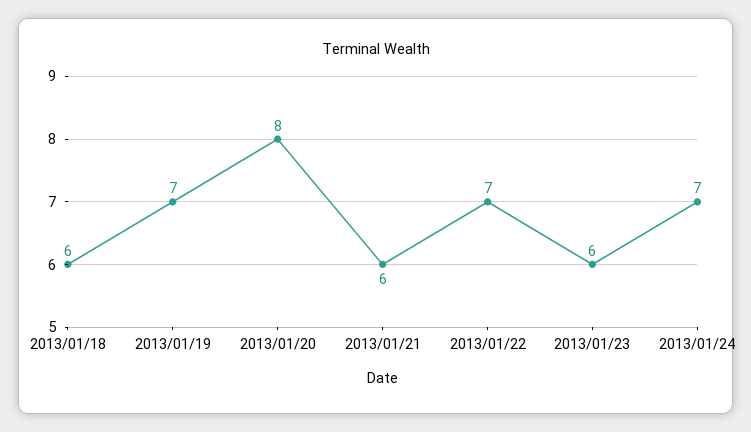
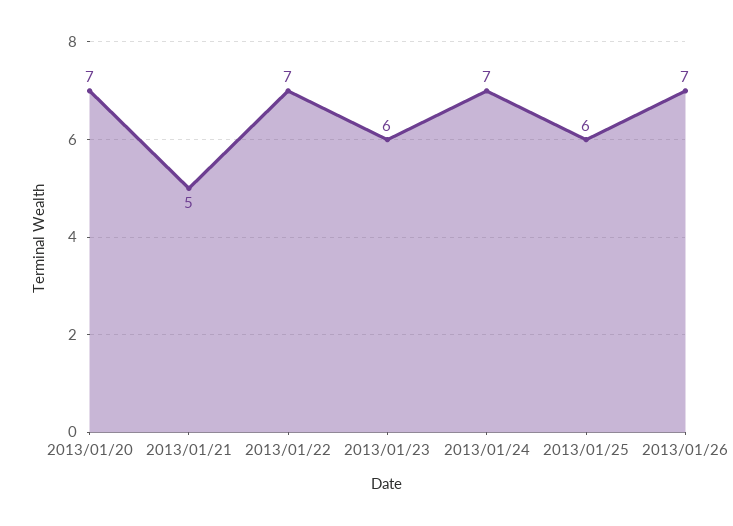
2013/01/18: 6 -> none
2013/01/19: 7 -> none
2013/01/20: 8 -> 7
2013/01/21: 6 -> 5
2013/01/25: none -> 6
2013/01/26: none -> 7

